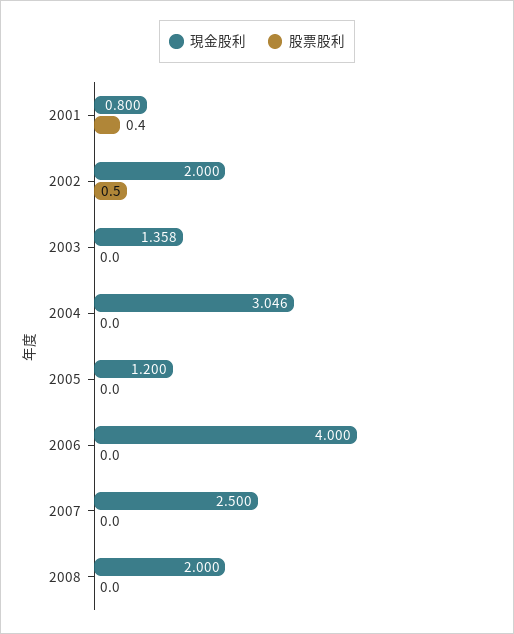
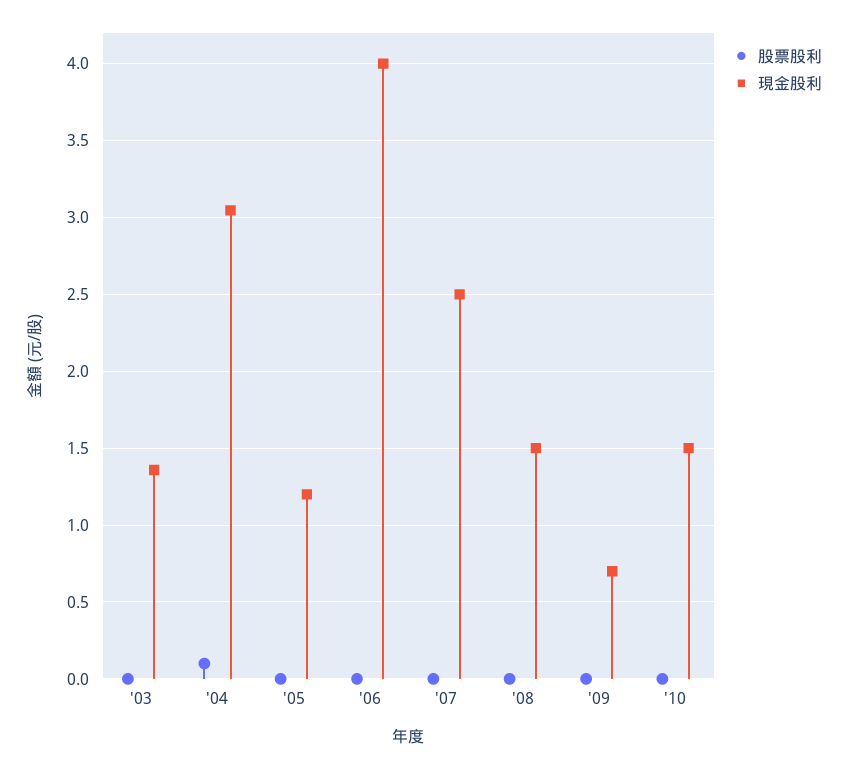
現金股利, 2001: 0.8 -> none
股票股利, 2001: 0.4 -> none
現金股利, 2002: 2 -> none
股票股利, 2002: 0.5 -> none
股票股利, 2004: 0 -> 0.1
現金股利, 2008: 2 -> 1.5
股票股利, '09: none -> 0
現金股利, '09: none -> 0.7
股票股利, '10: none -> 0
現金股利, '10: none -> 1.5

